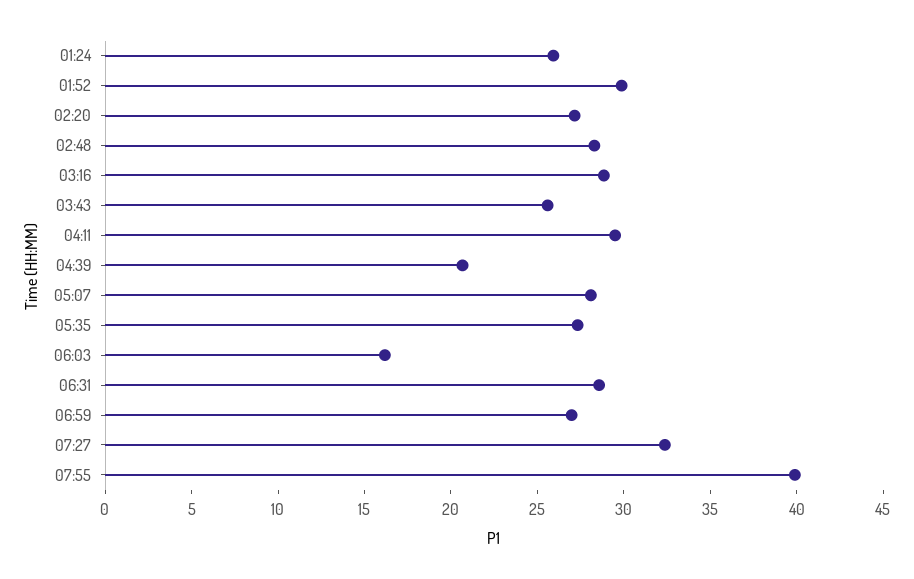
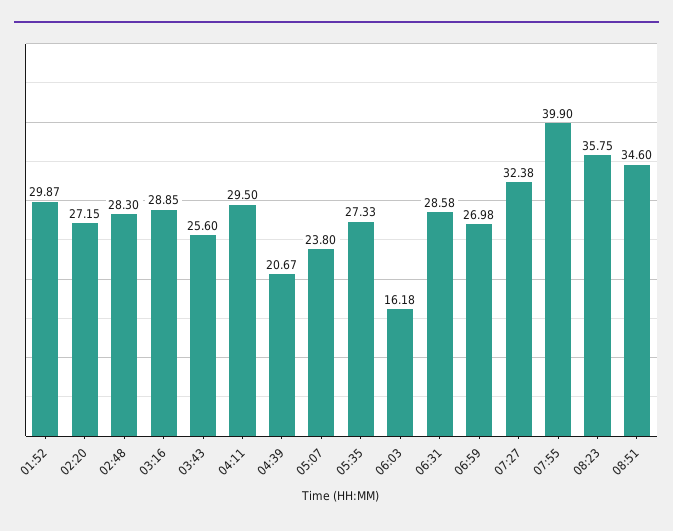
01:24: 26 -> none
05:07: 28 -> 23.8
08:23: none -> 35.75
08:51: none -> 34.6

